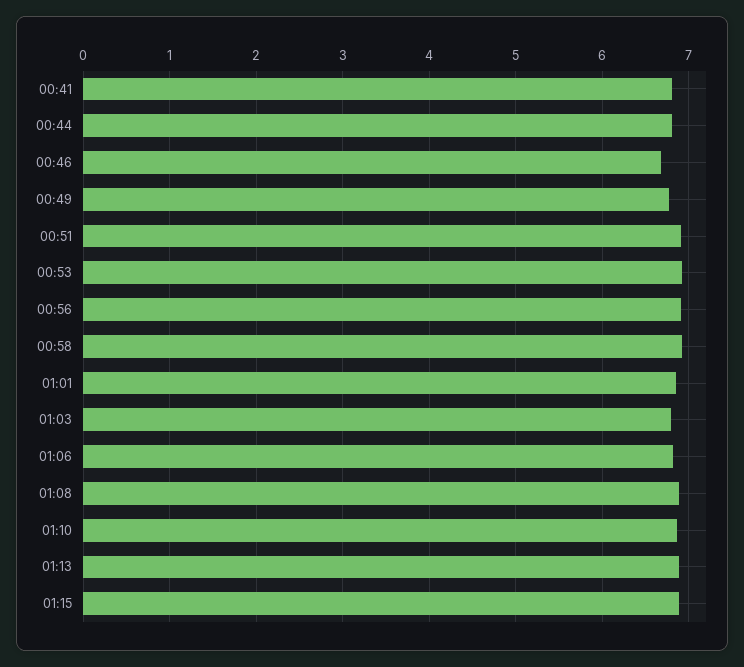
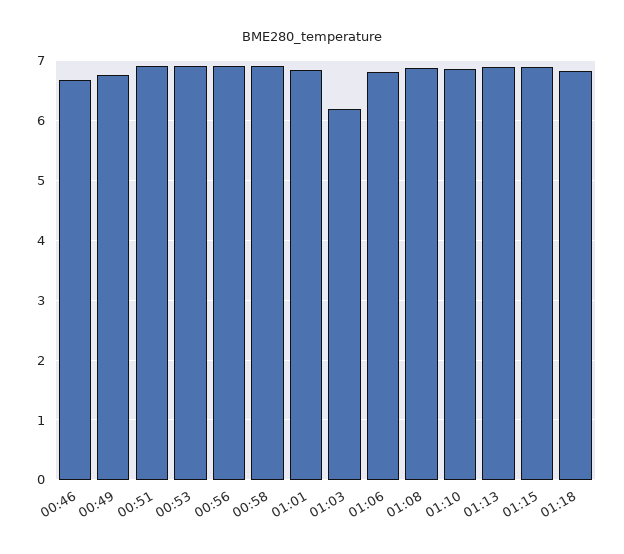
00:41: 6.8 -> none
00:44: 6.8 -> none
01:03: 6.8 -> 6.2
01:18: none -> 6.8

